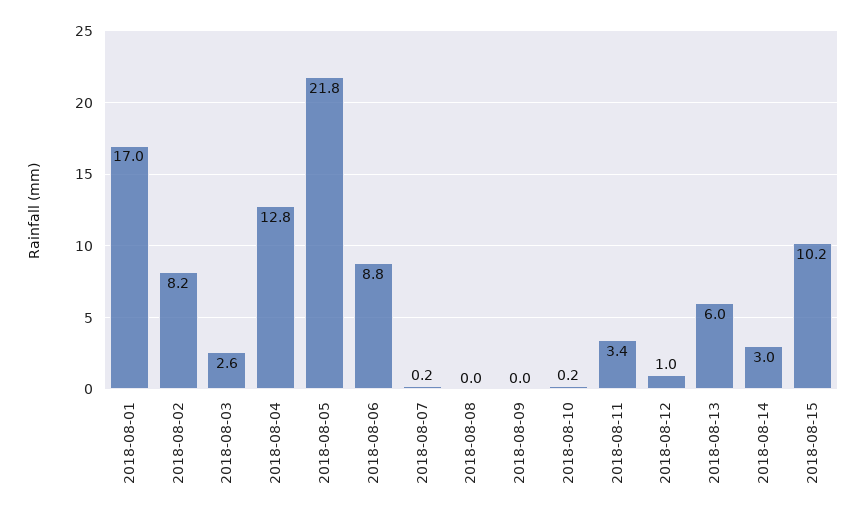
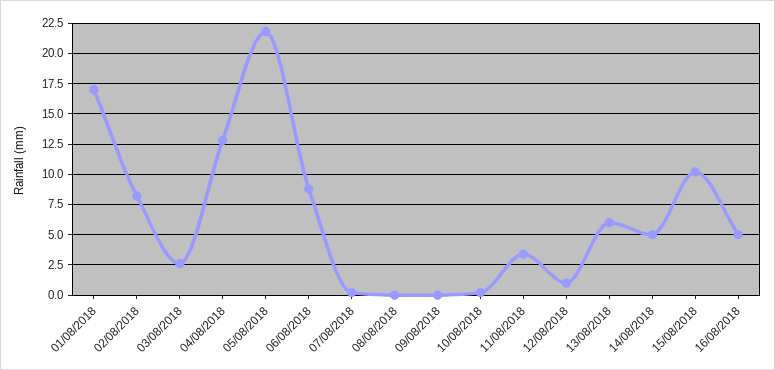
2018-08-14: 3 -> 5
16/08/2018: none -> 5

